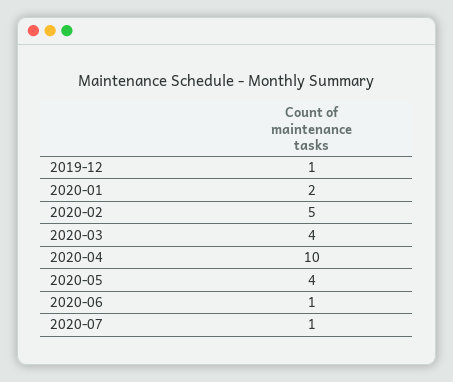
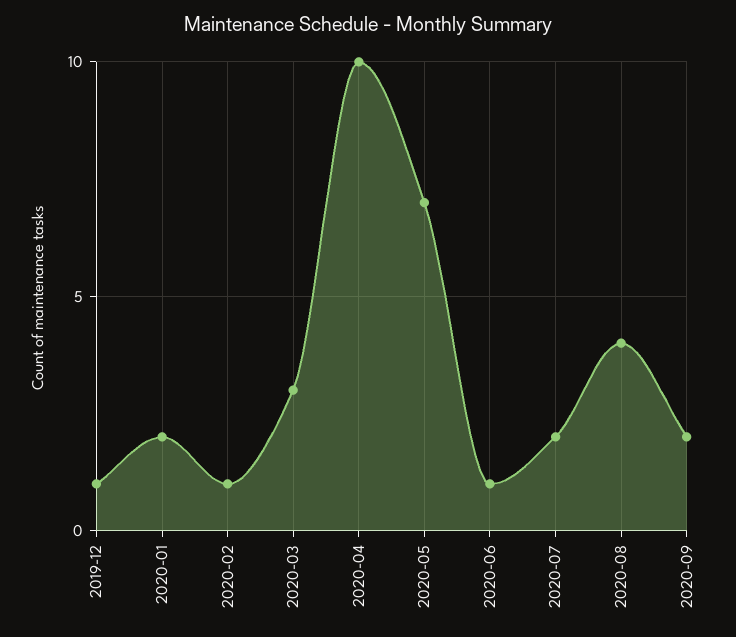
2020-02: 5 -> 1
2020-03: 4 -> 3
2020-05: 4 -> 7
2020-07: 1 -> 2
2020-08: none -> 4
2020-09: none -> 2

